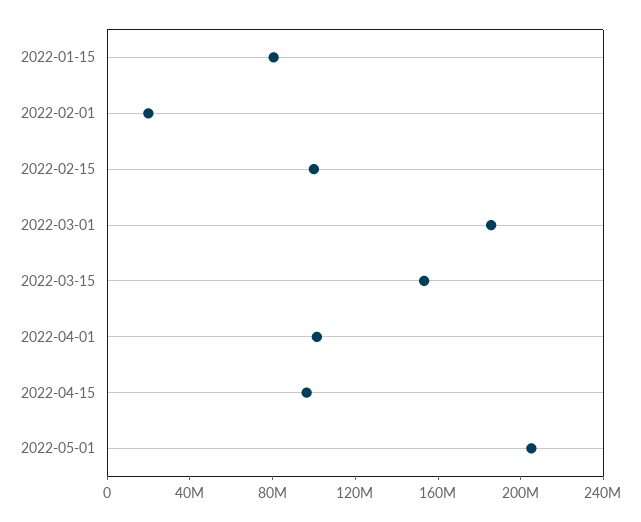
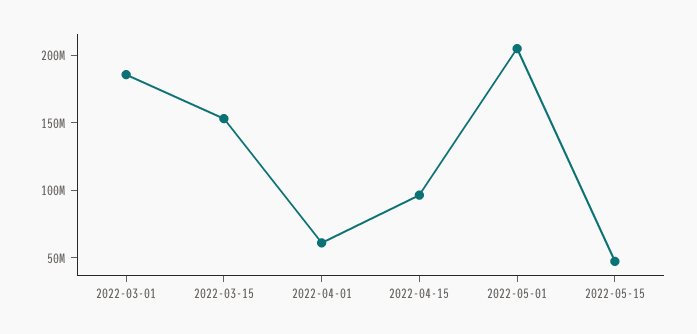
2022-01-15: 80000000 -> none
2022-02-01: 20000000 -> none
2022-02-15: 100000000 -> none
2022-04-01: 100000000 -> 60000000
2022-05-15: none -> 50000000

